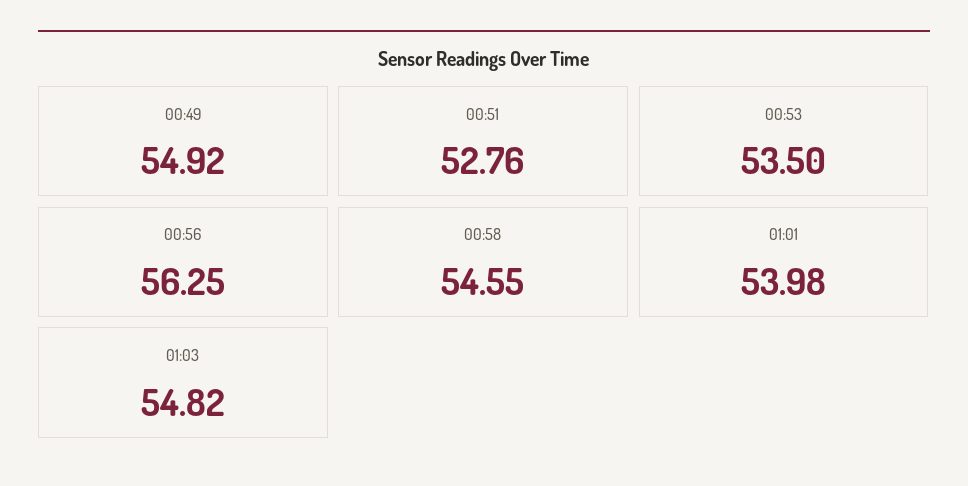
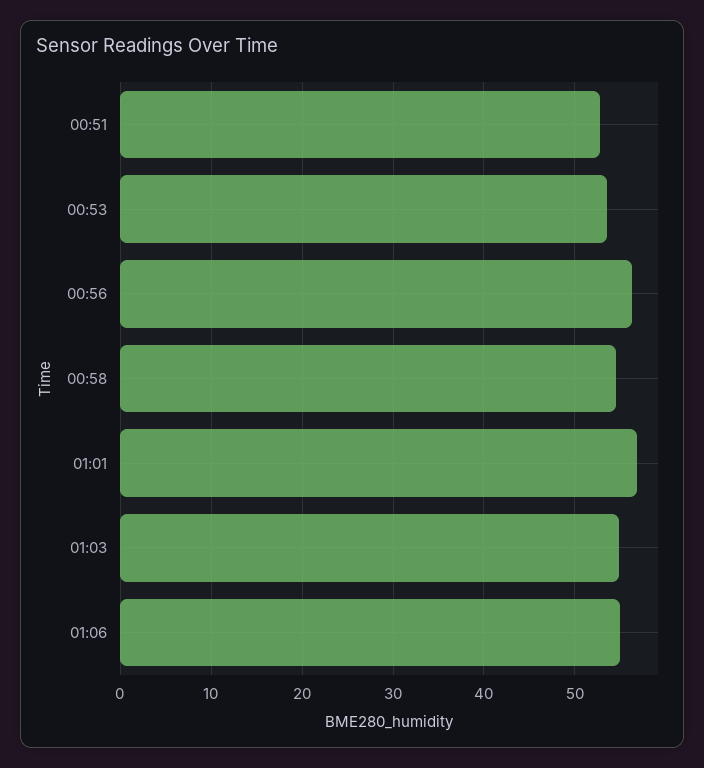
00:49: 54.92 -> none
01:01: 53.98 -> 57
01:06: none -> 55

